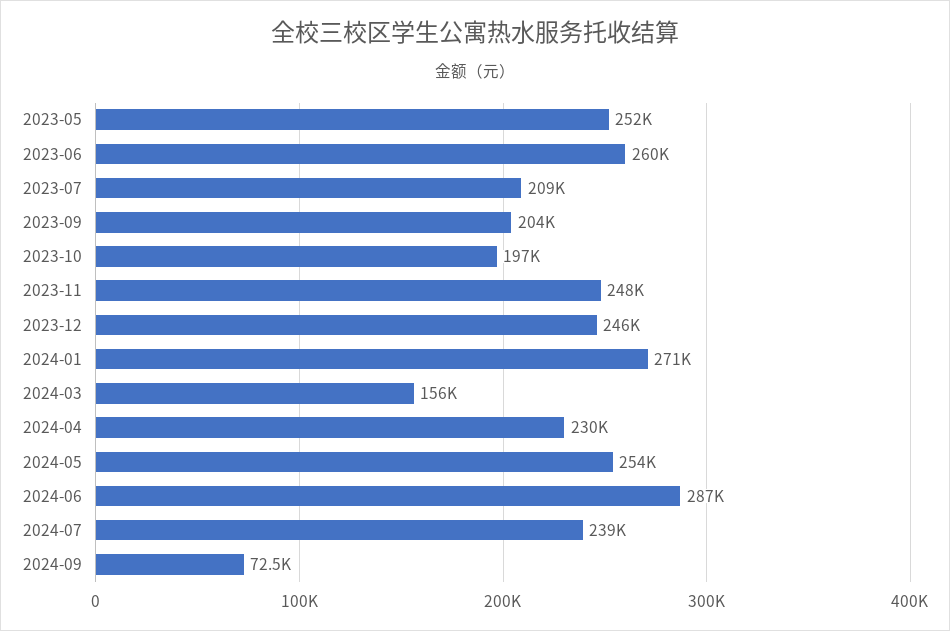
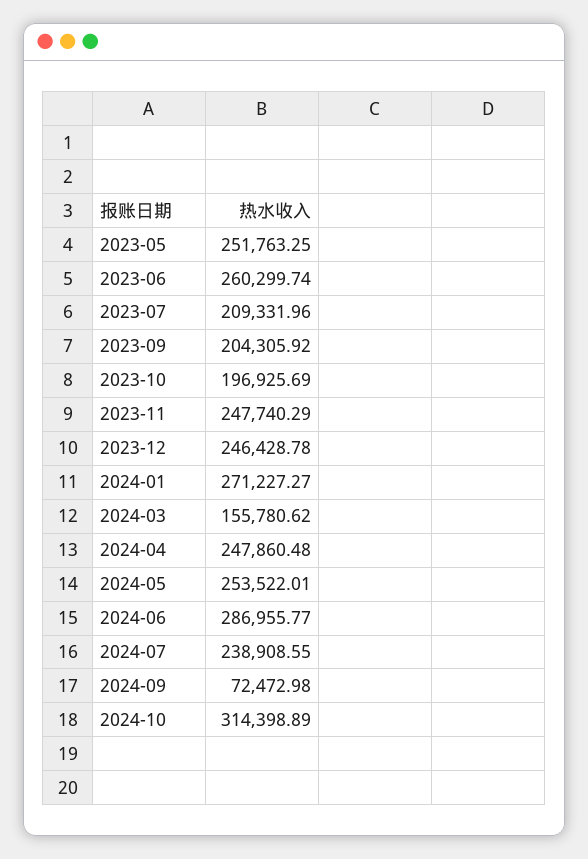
2024-04: 230000 -> 247860.48
2024-10: none -> 314398.89

